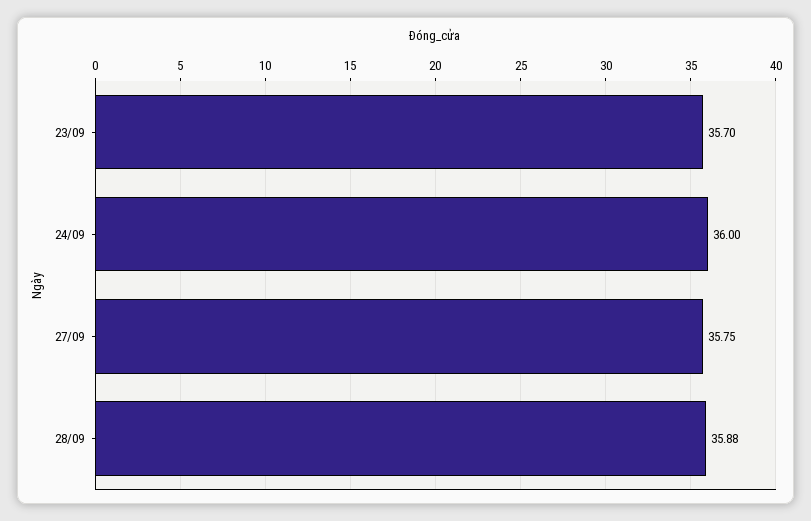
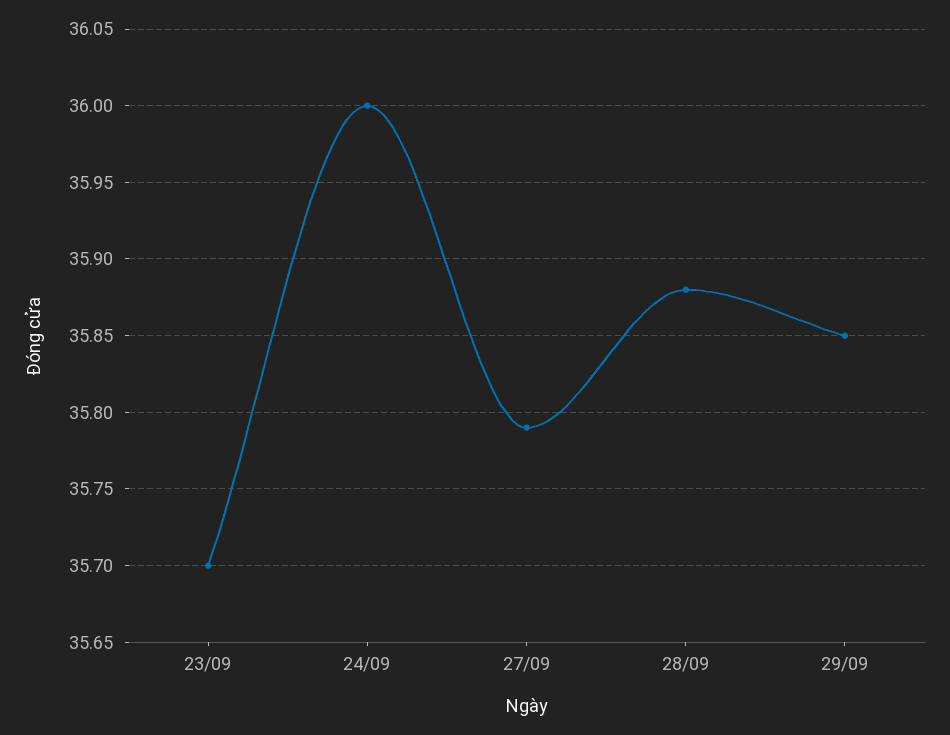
27/09: 35.75 -> 35.79
29/09: none -> 35.85

